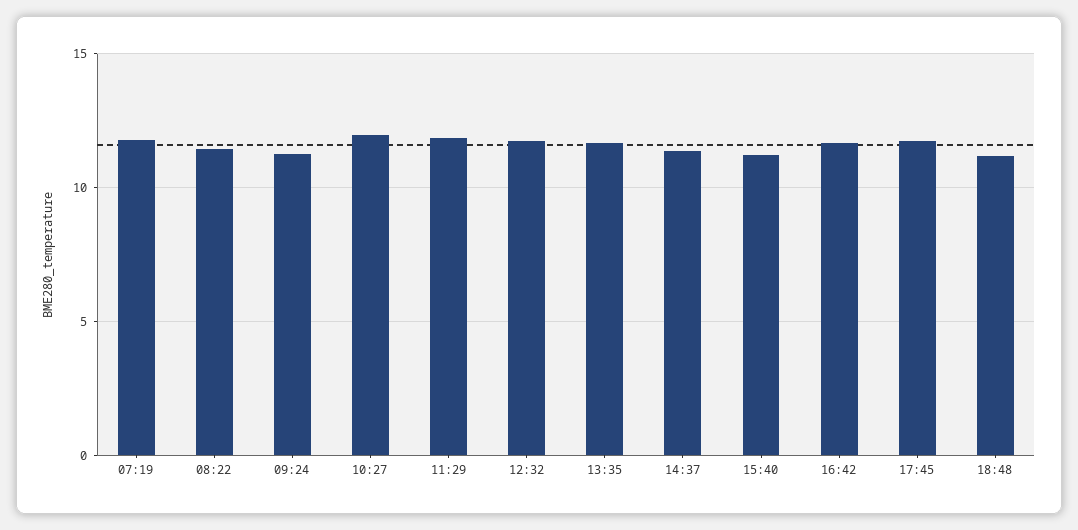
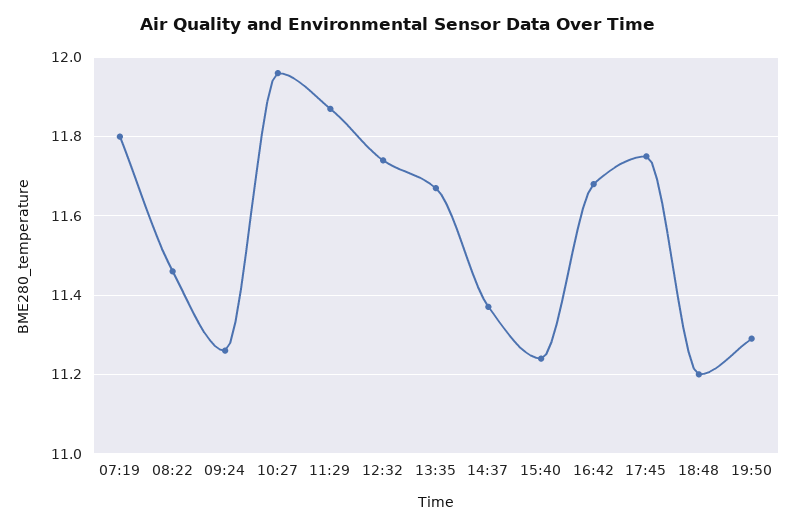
19:50: none -> 11.3

